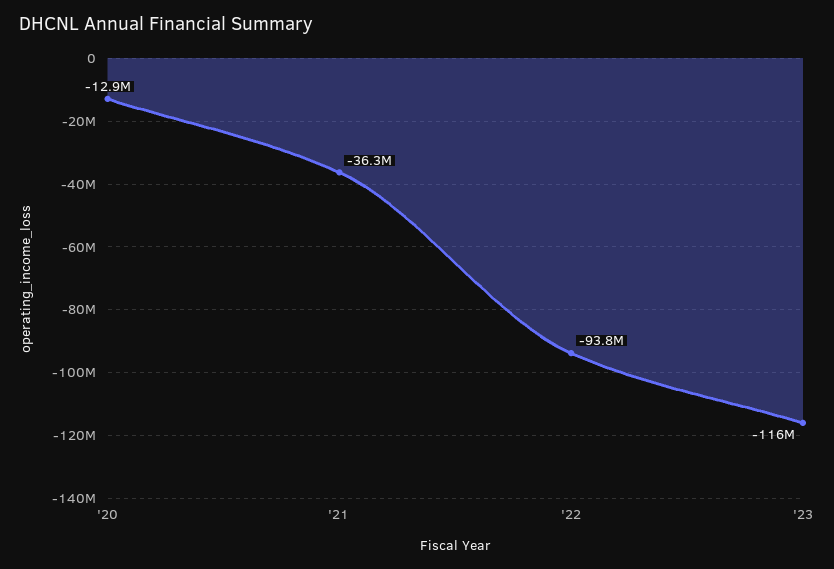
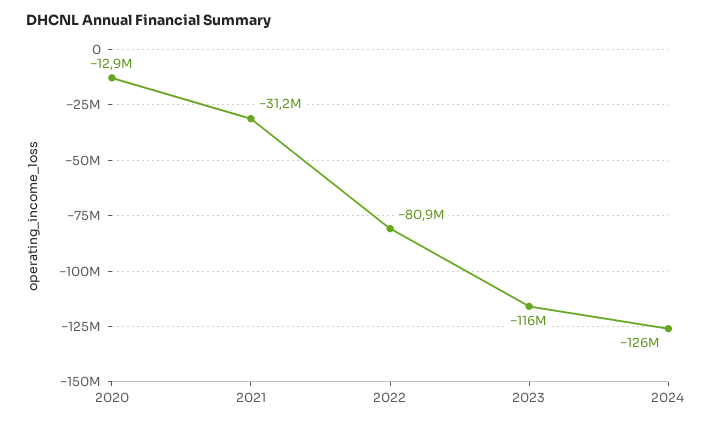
'21: -36300000 -> -31200000
'22: -93800000 -> -80900000
2024: none -> -126000000

